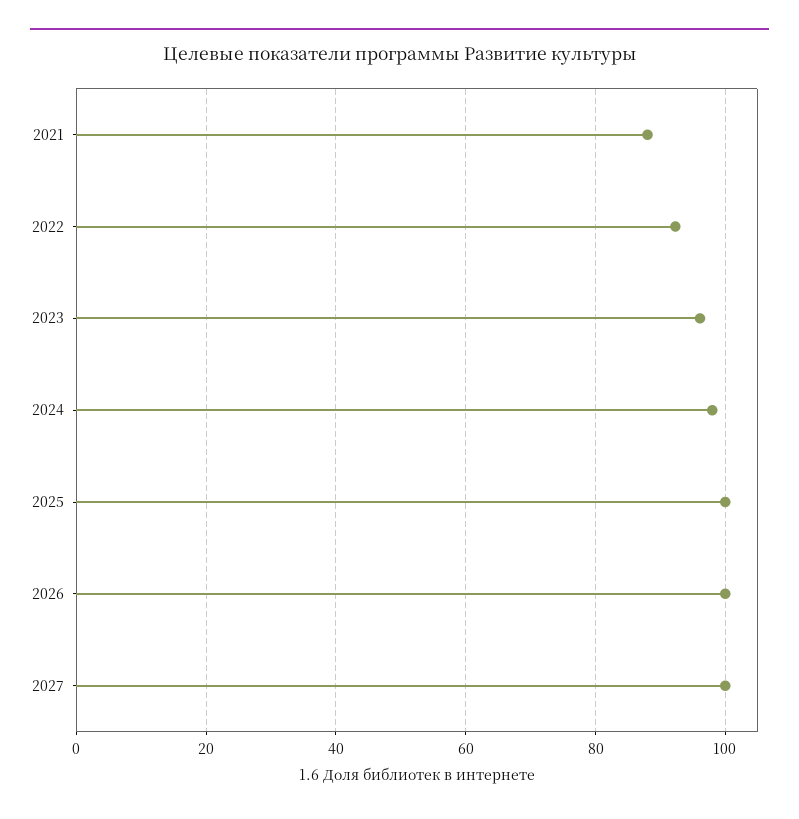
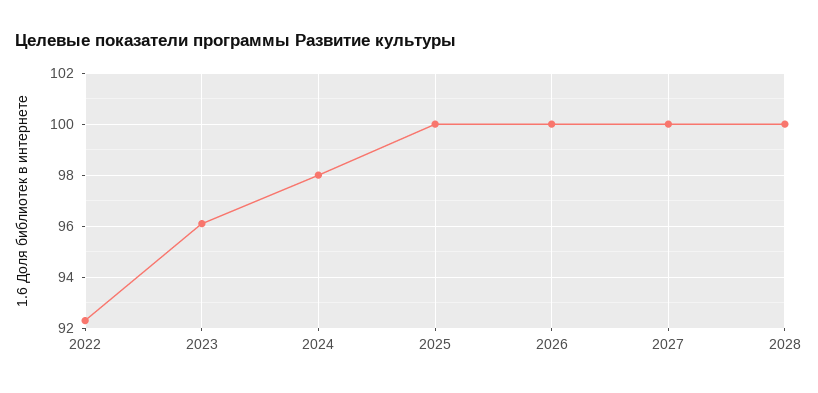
2021: 88 -> none
2028: none -> 100

